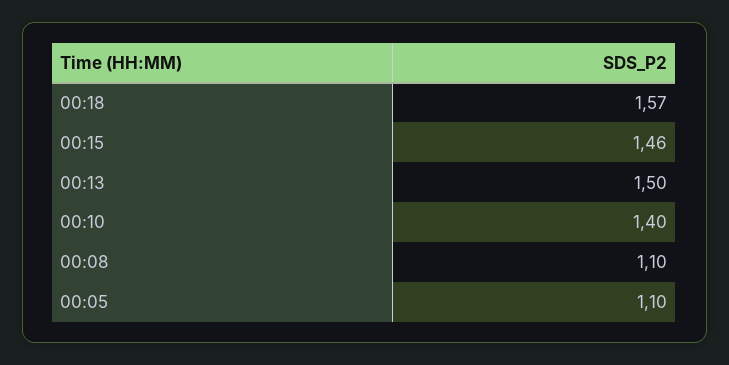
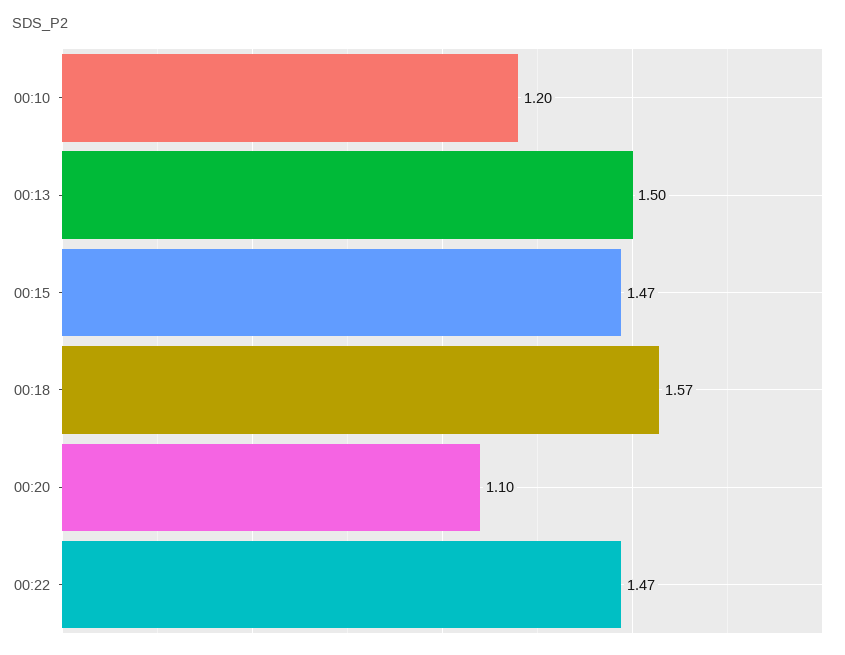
00:15: 1.46 -> 1.47
00:10: 1.4 -> 1.2
00:08: 1.1 -> none
00:05: 1.1 -> none
00:20: none -> 1.1
00:22: none -> 1.47

